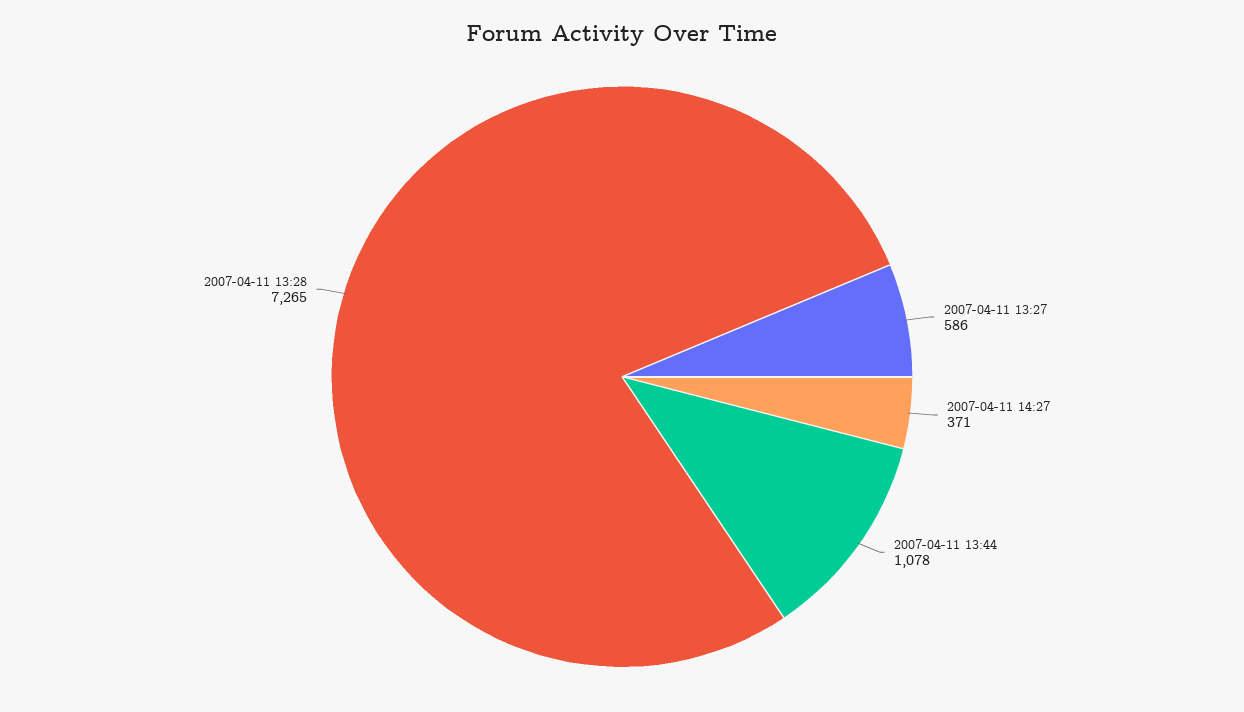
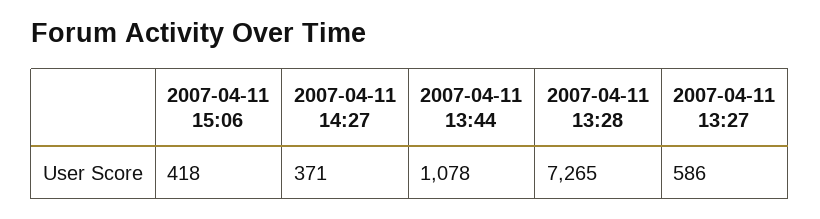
2007-04-11 15:06: none -> 418

